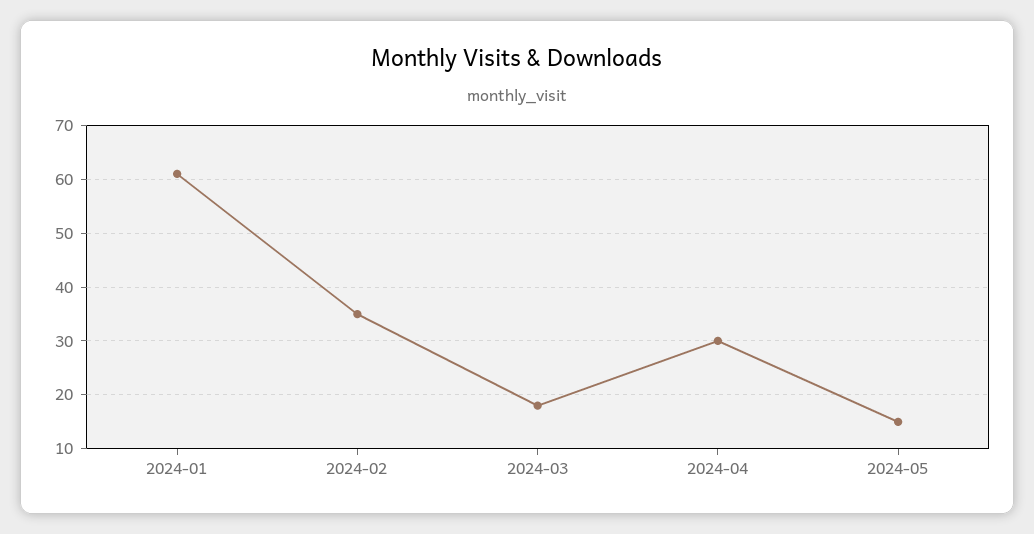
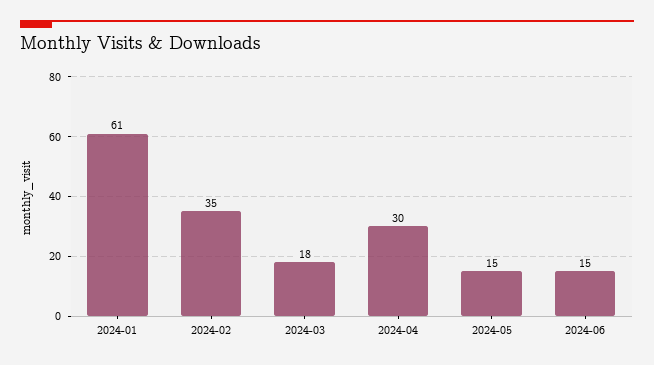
2024-06: none -> 15

